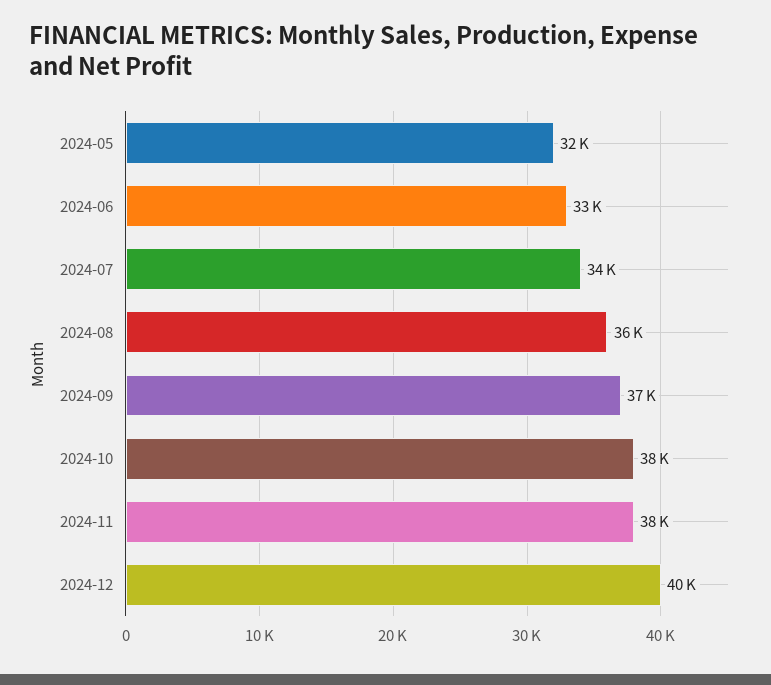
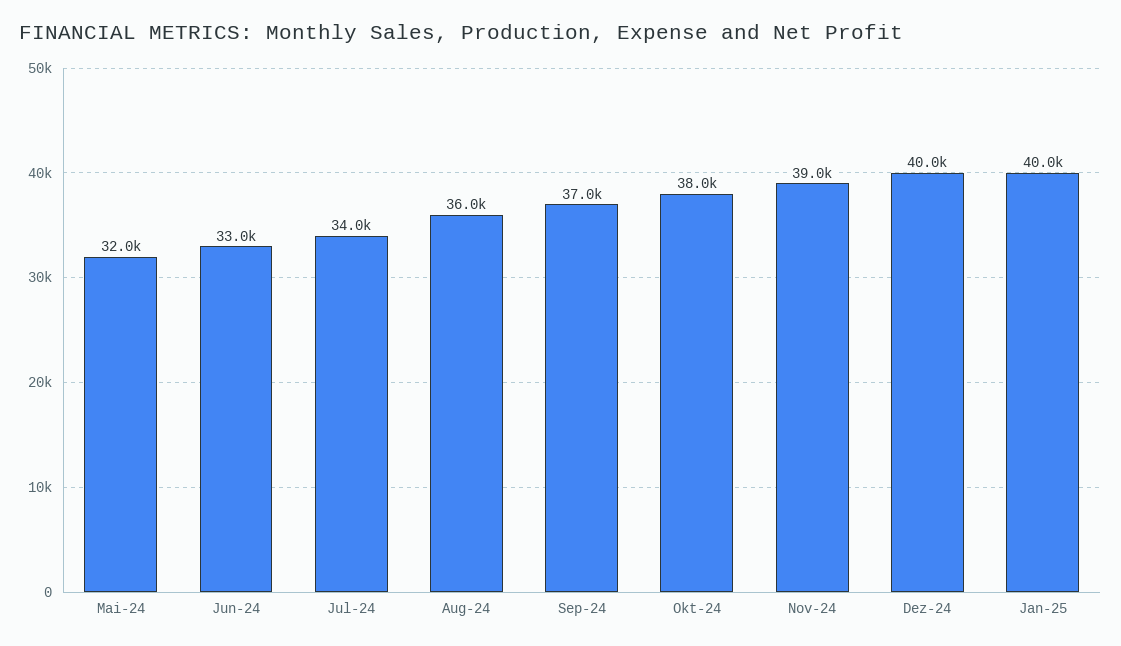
2024-11: 38000 -> 39000
Jan-25: none -> 40000

